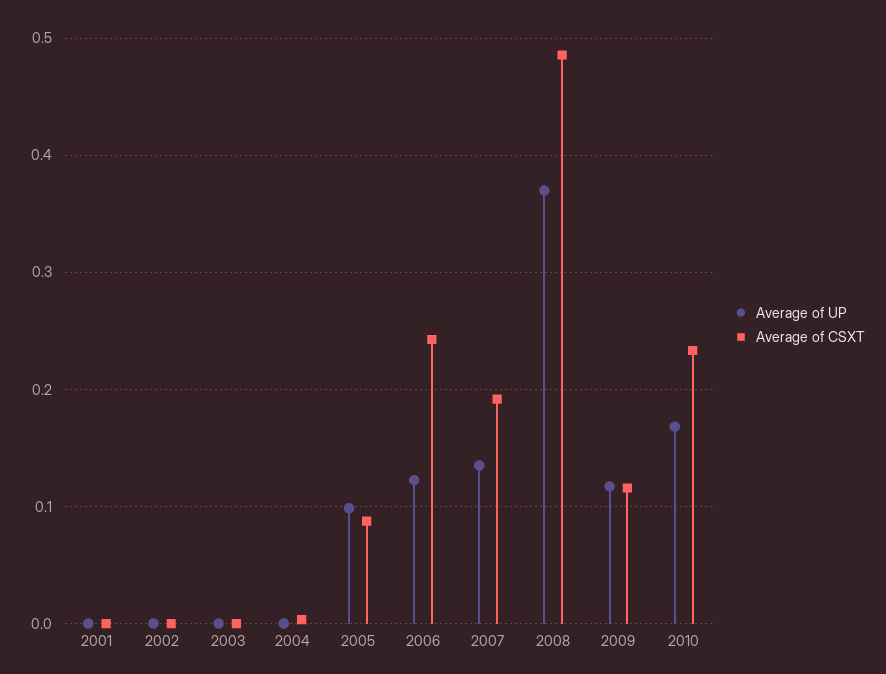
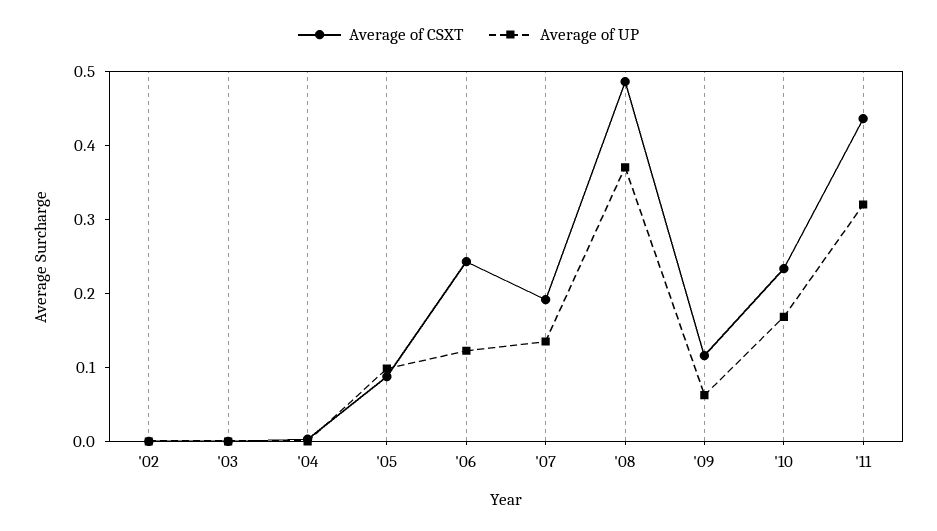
Average of UP, 2001: 0 -> none
Average of CSXT, 2001: 0 -> none
Average of UP, 2009: 0.12 -> 0.06
Average of CSXT, '11: none -> 0.44
Average of UP, '11: none -> 0.32

